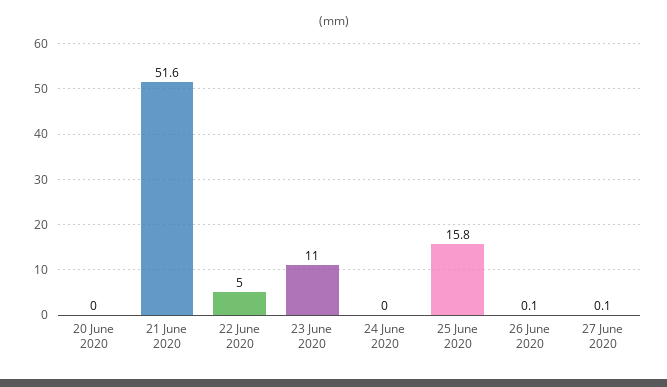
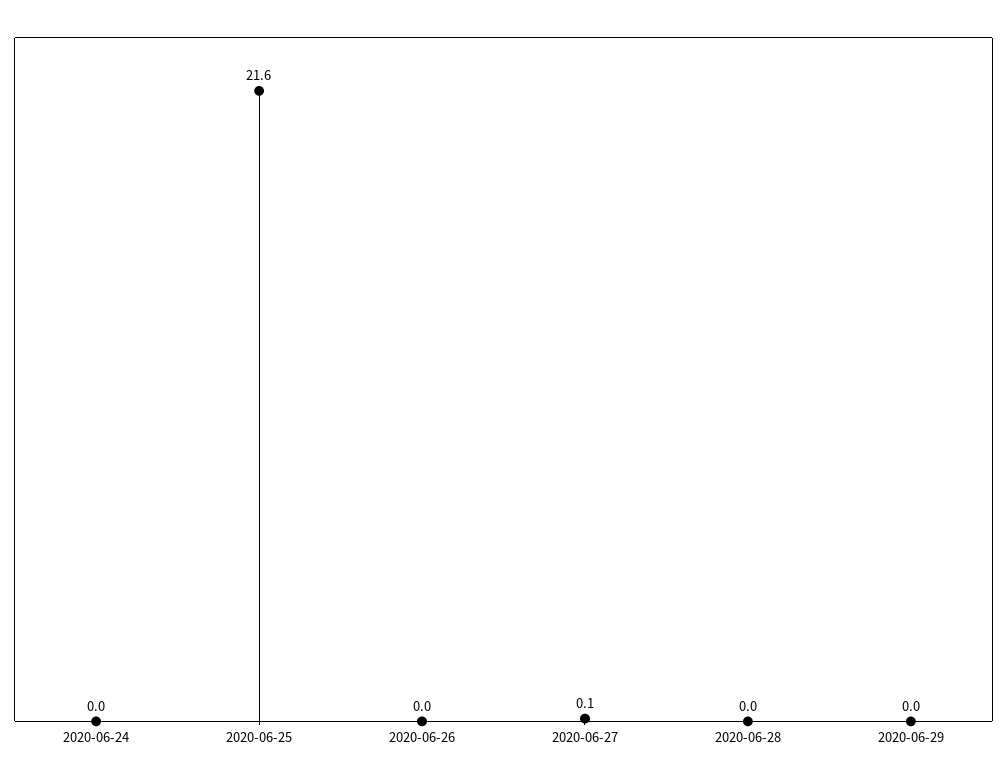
20 June 2020: 0 -> none
21 June 2020: 51.6 -> none
22 June 2020: 5 -> none
23 June 2020: 11 -> none
25 June 2020: 15.8 -> 21.6
26 June 2020: 0.1 -> 0
2020-06-28: none -> 0
2020-06-29: none -> 0

